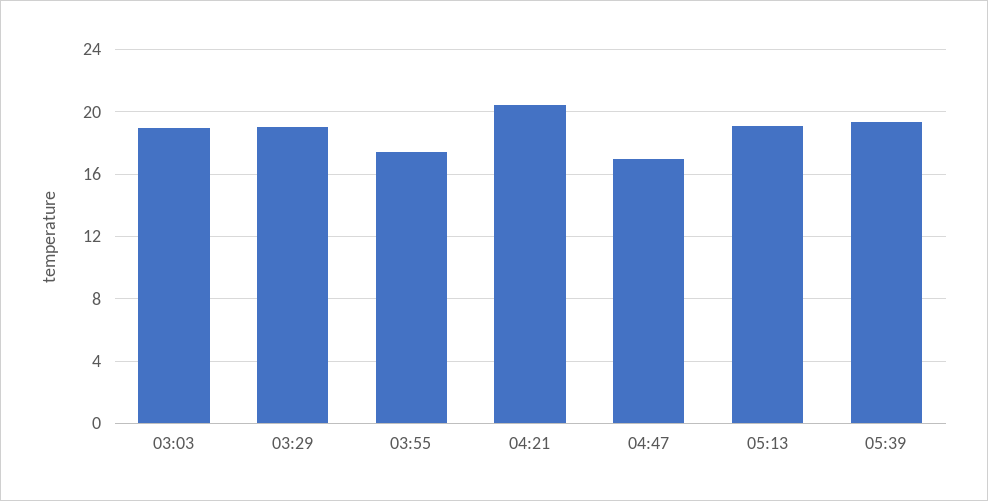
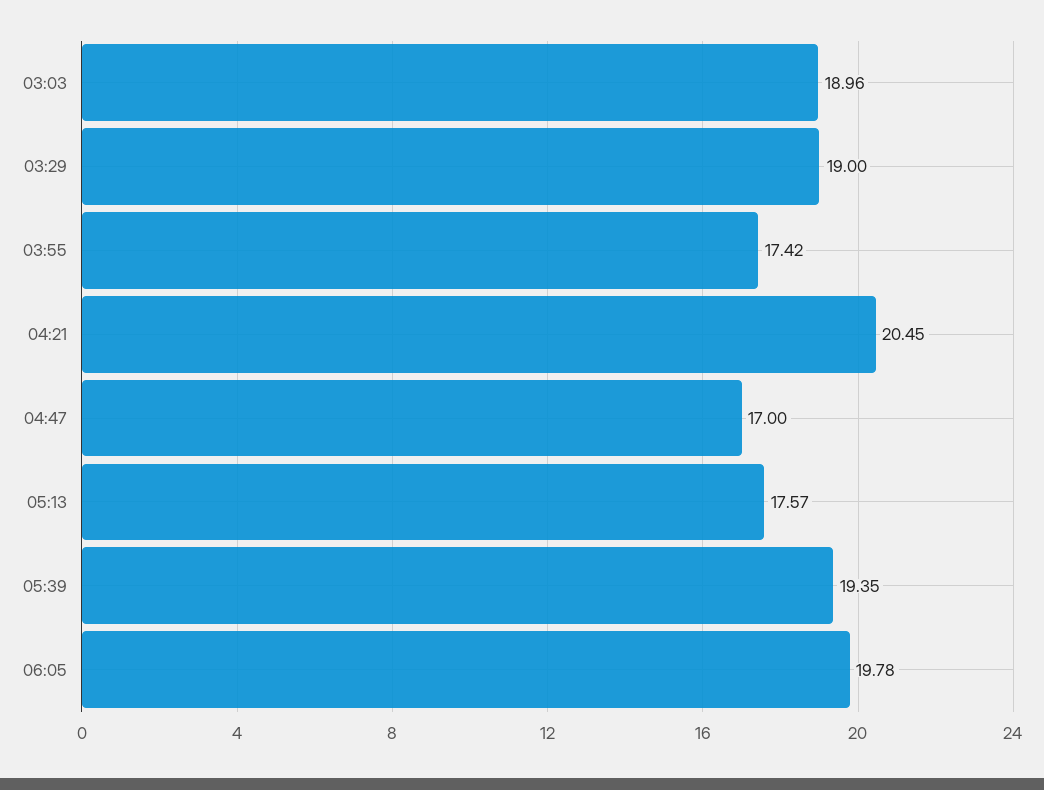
05:13: 19 -> 17.57
06:05: none -> 19.78

